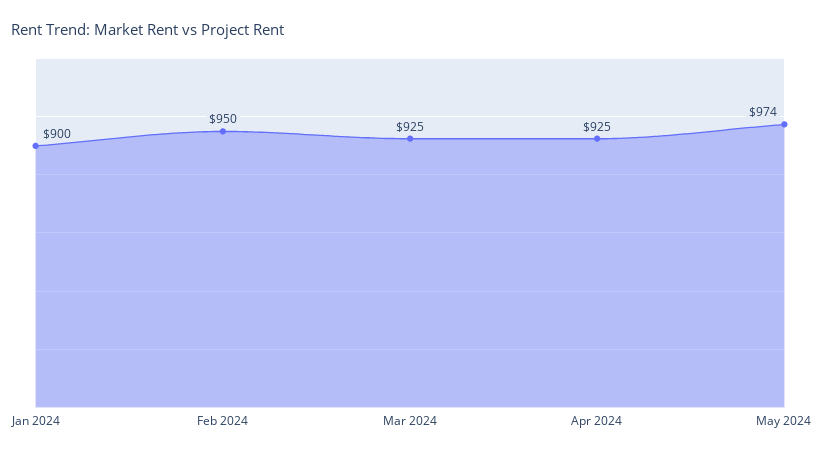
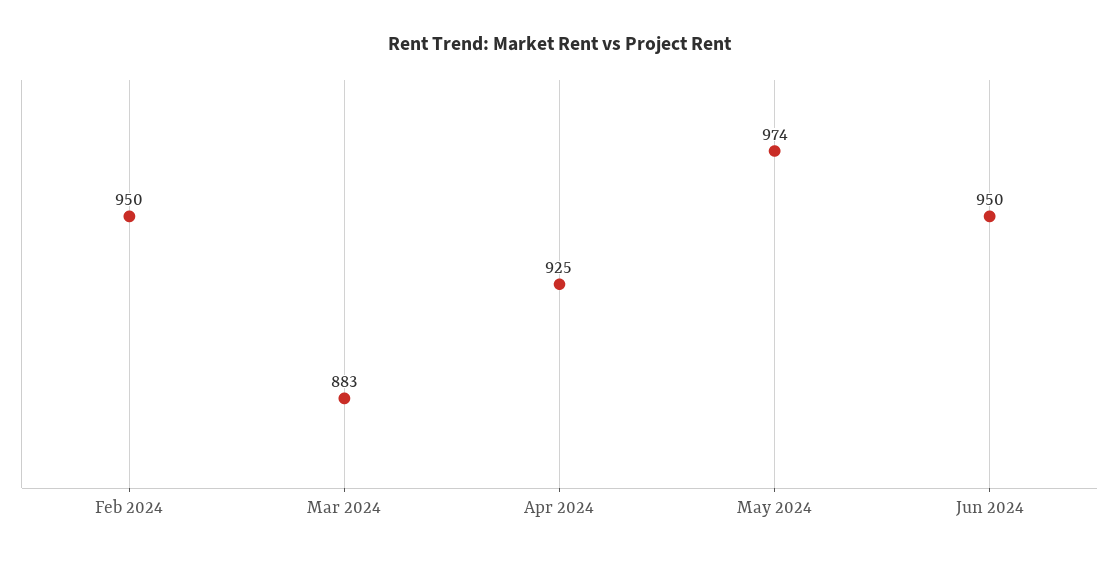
Jan 2024: 900 -> none
Mar 2024: 925 -> 883
Jun 2024: none -> 950

